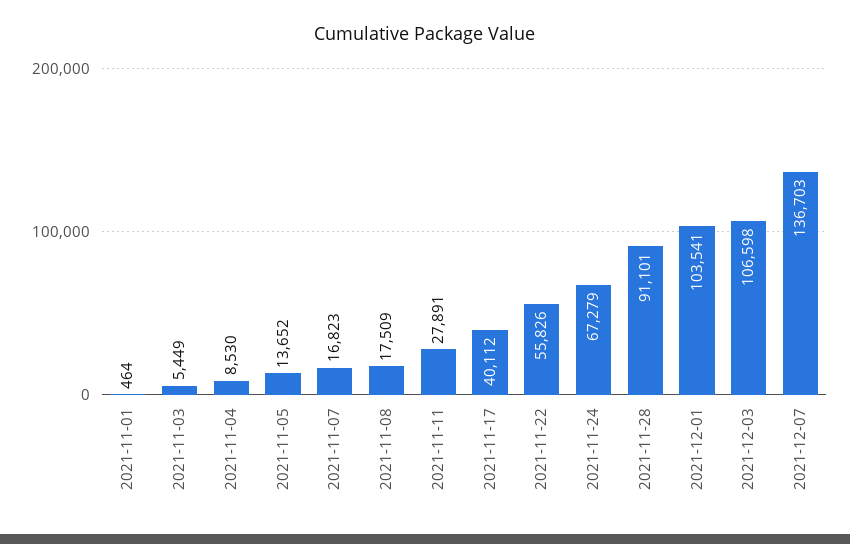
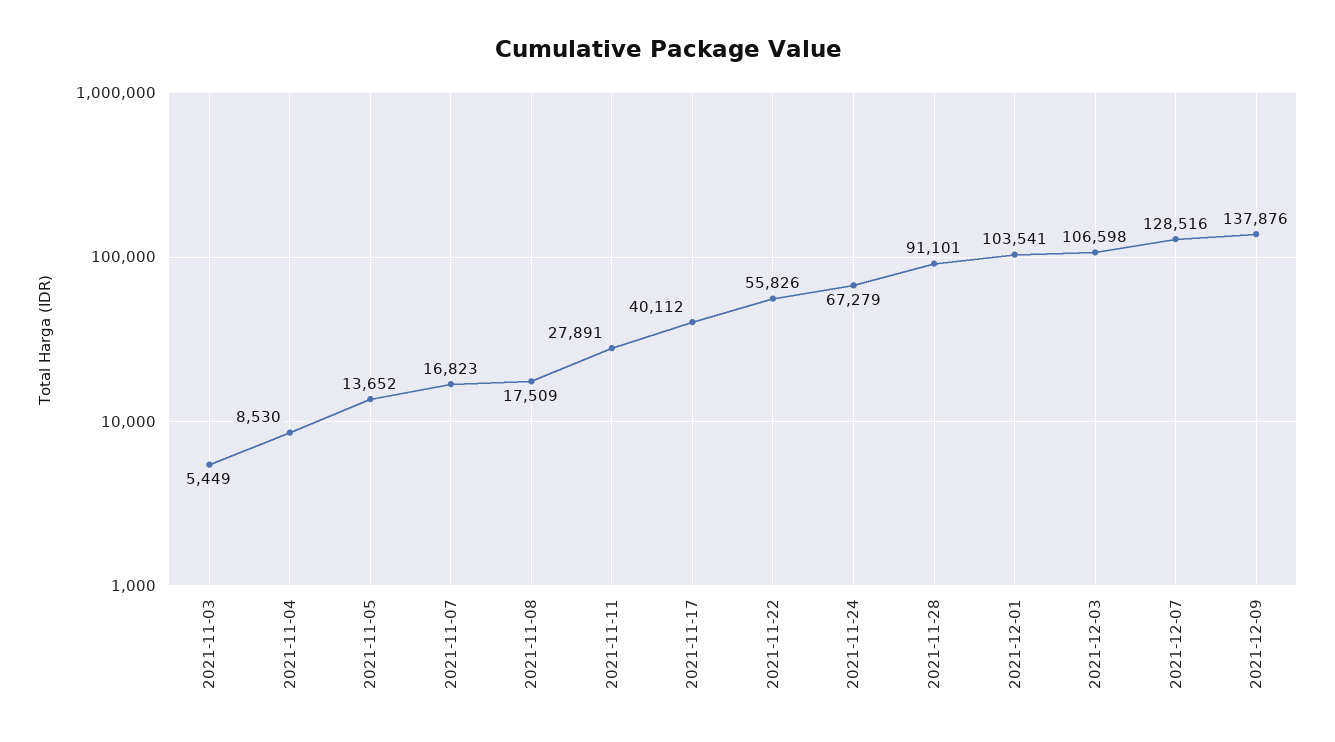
2021-11-01: 464 -> none
2021-12-07: 136703 -> 128516
2021-12-09: none -> 137876

